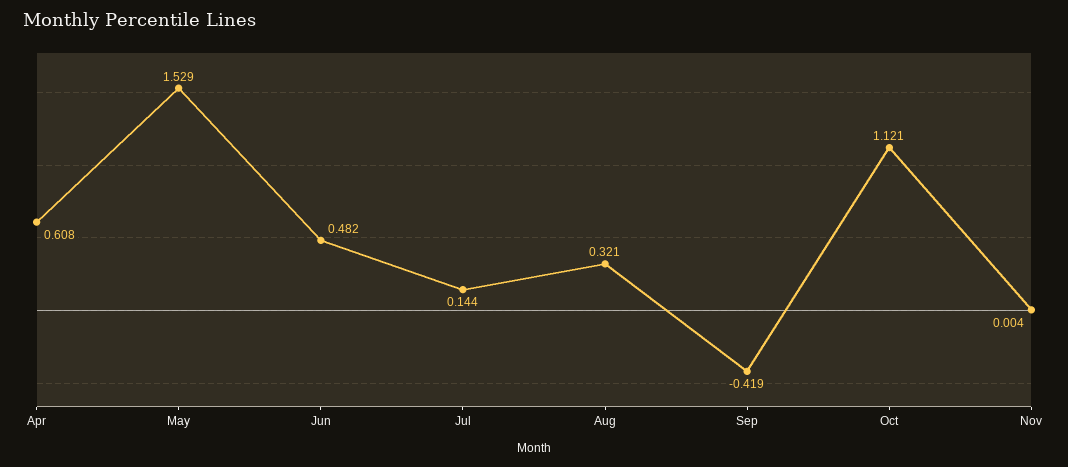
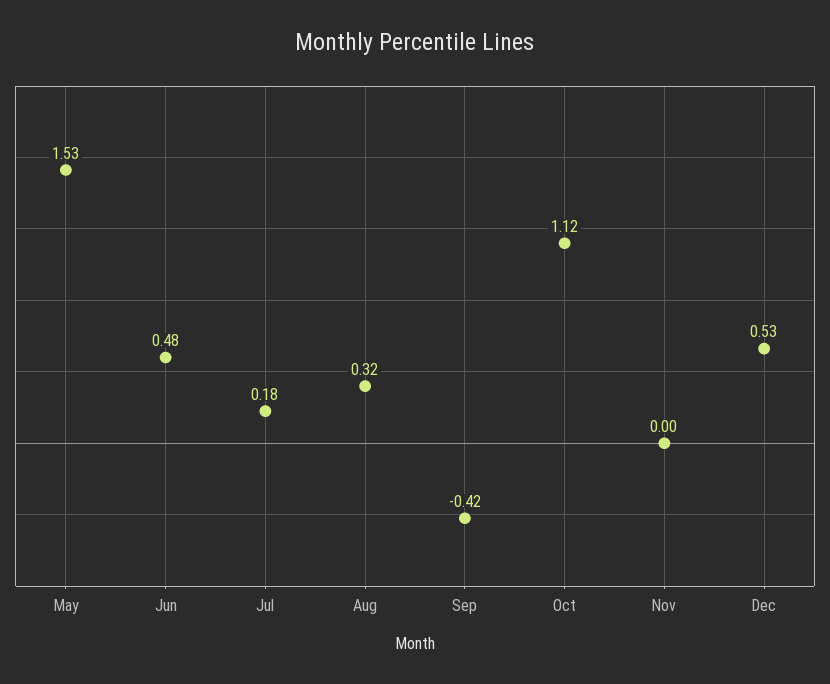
Apr: 0.608 -> none
Jul: 0.144 -> 0.18
Dec: none -> 0.53

